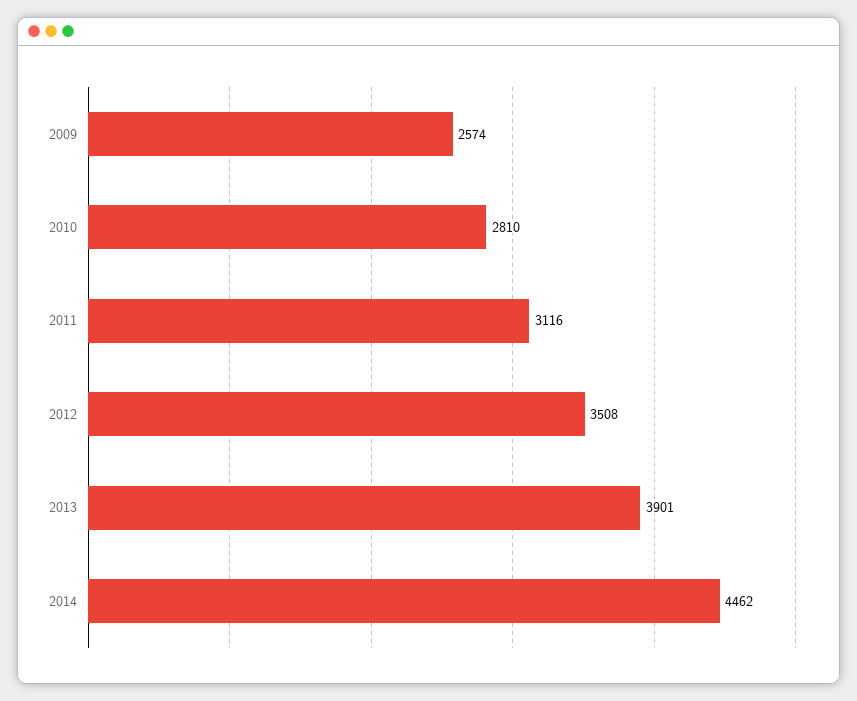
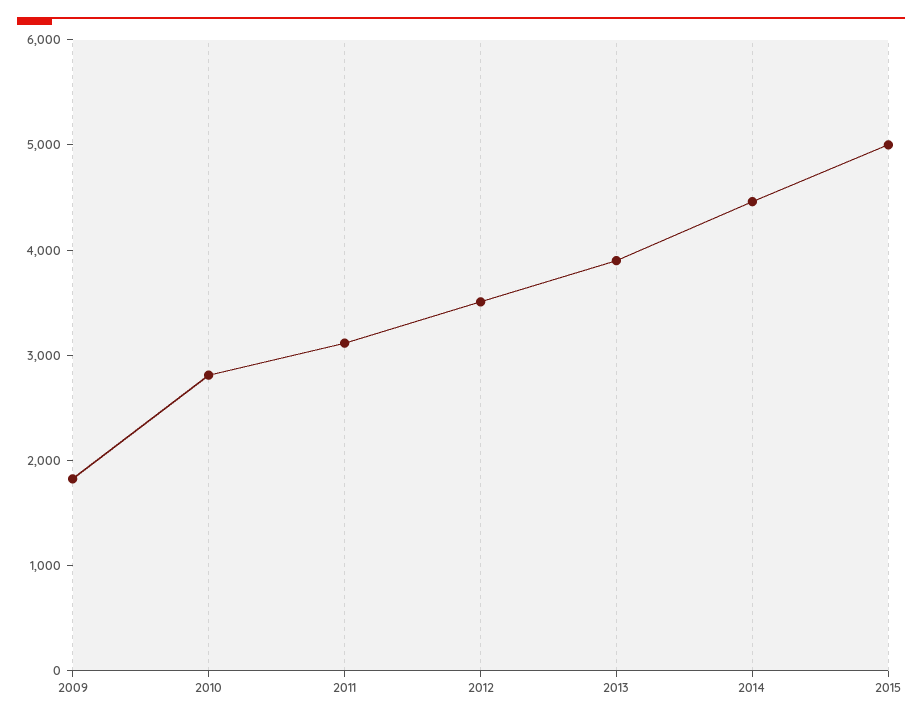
2009: 2574 -> 1800
2015: none -> 5000

